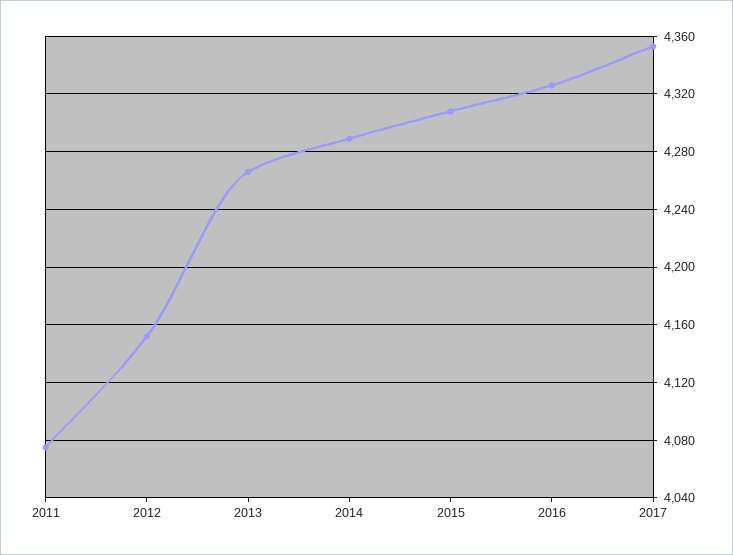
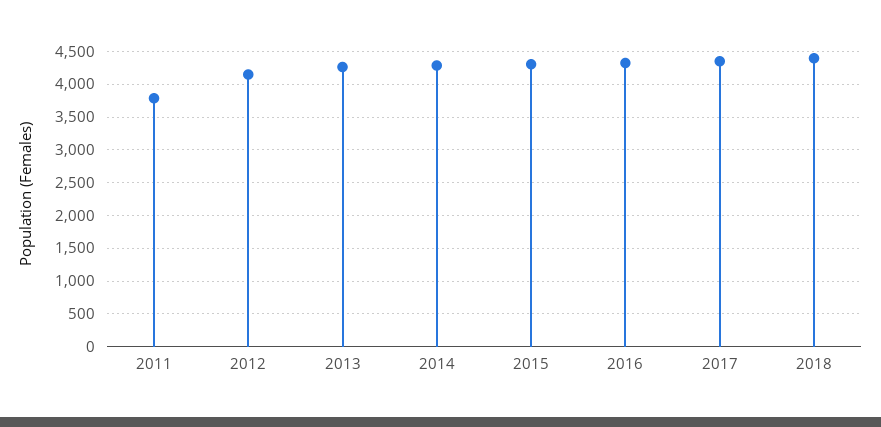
2011: 4075 -> 3800
2018: none -> 4400

